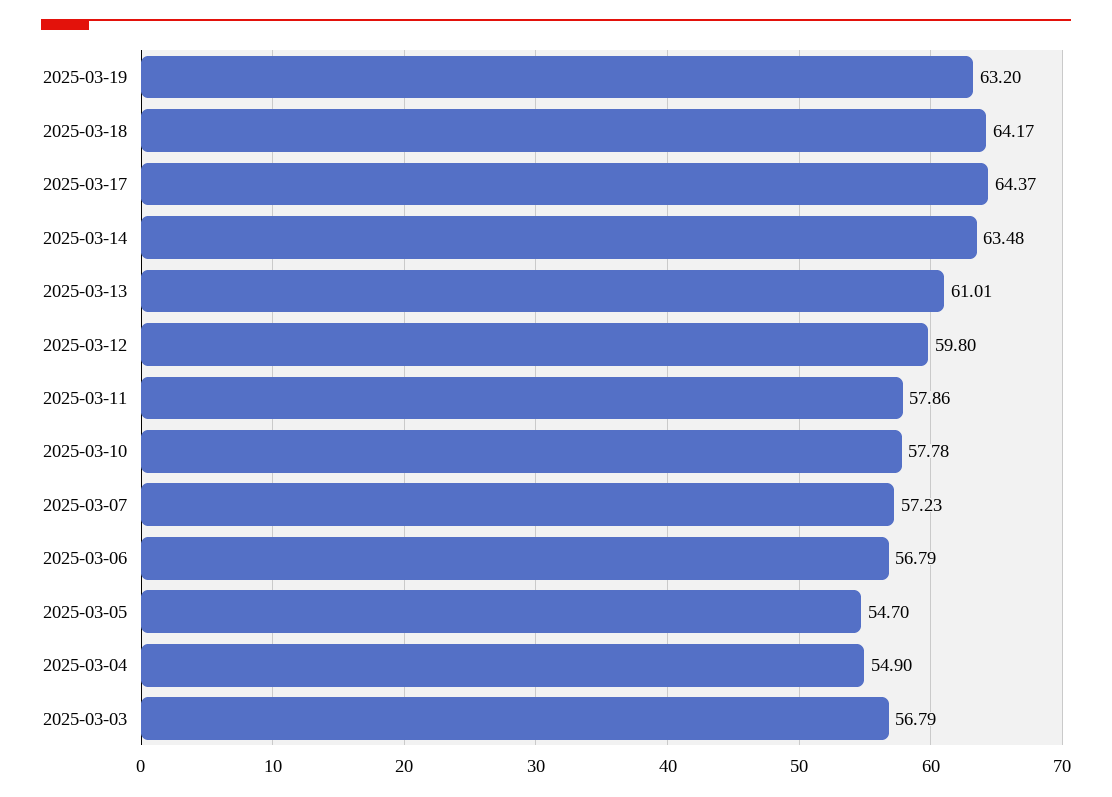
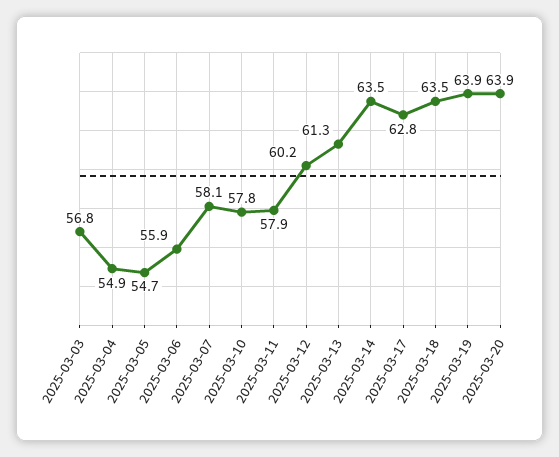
2025-03-19: 63.2 -> 63.9
2025-03-18: 64.17 -> 63.5
2025-03-17: 64.37 -> 62.8
2025-03-13: 61.01 -> 61.3
2025-03-12: 59.8 -> 60.2
2025-03-07: 57.23 -> 58.1
2025-03-06: 56.79 -> 55.9
2025-03-20: none -> 63.9

